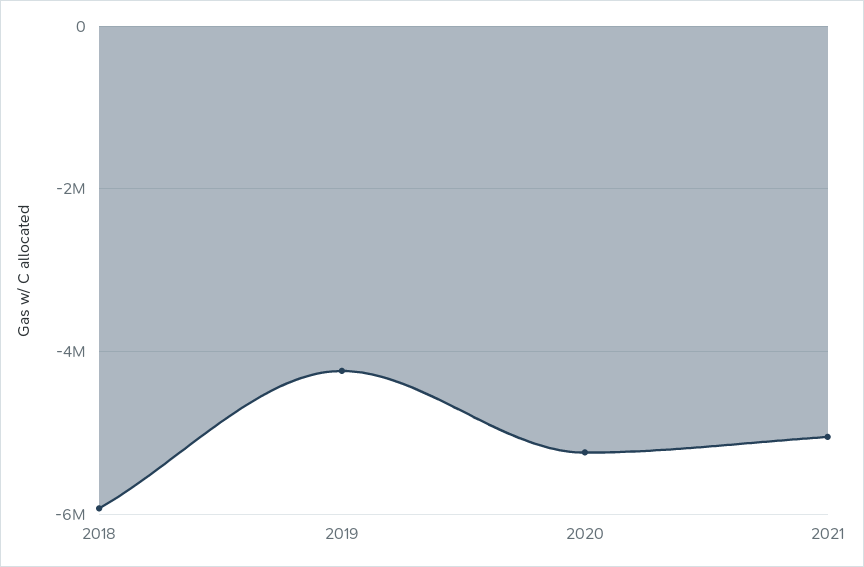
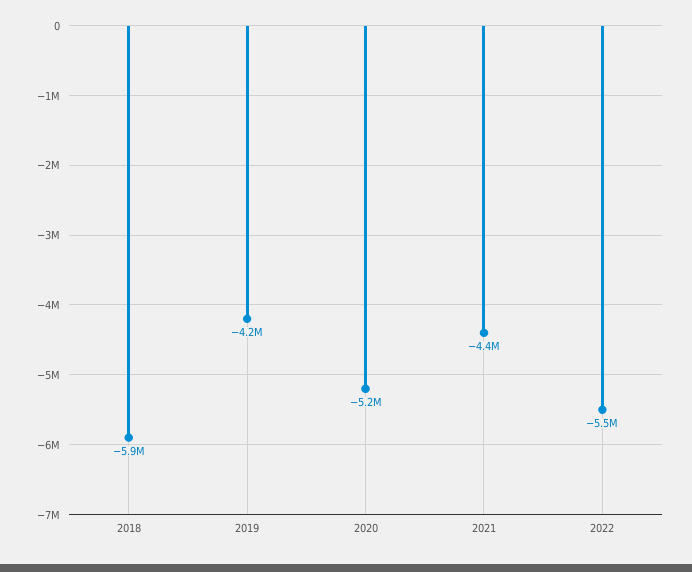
2021: -5000000 -> -4400000
2022: none -> -5500000

